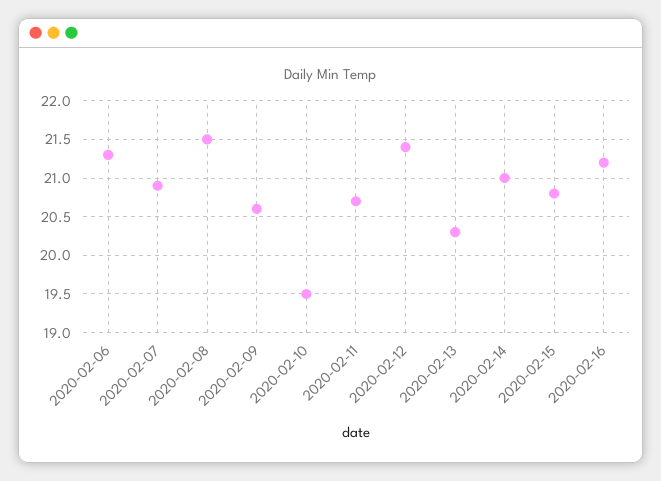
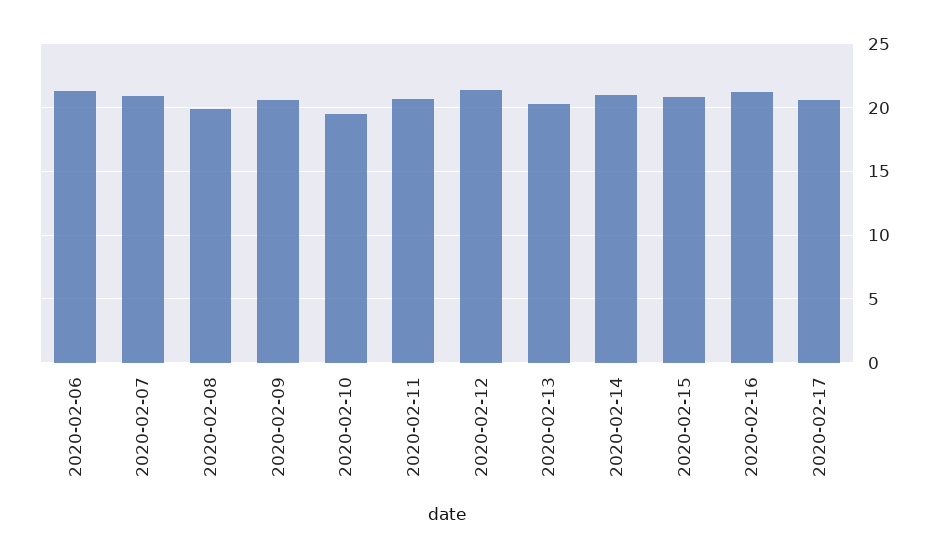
2020-02-08: 21.5 -> 20
2020-02-17: none -> 20.5

